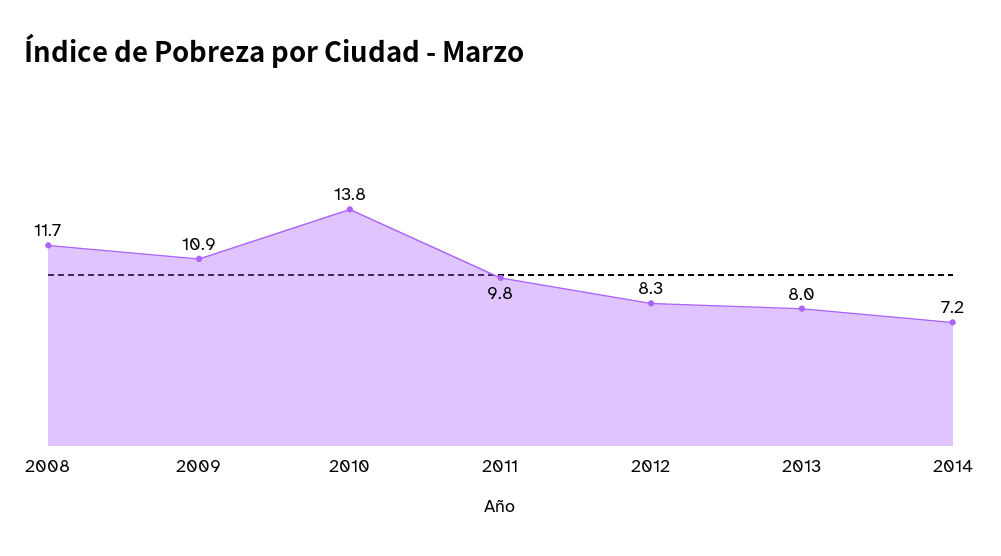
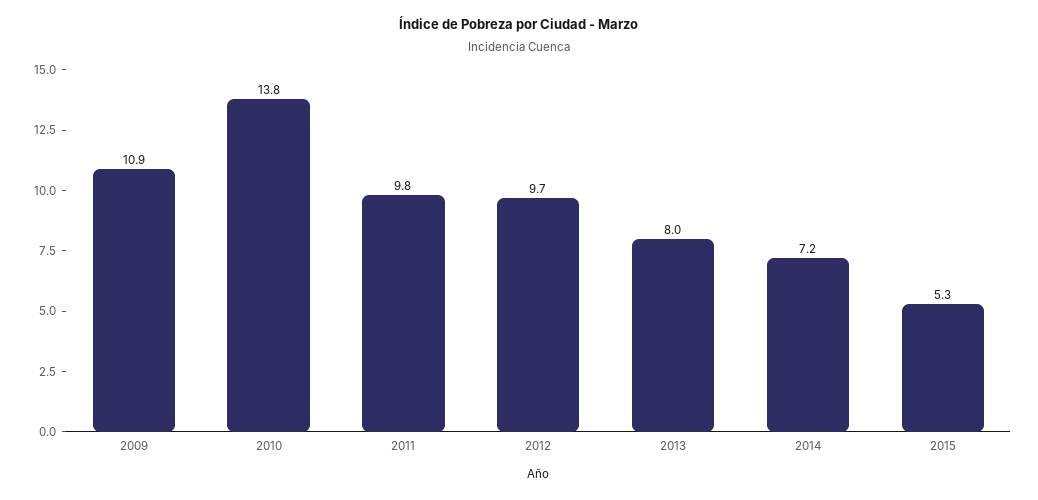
2008: 11.7 -> none
2012: 8.3 -> 9.7
2015: none -> 5.3

